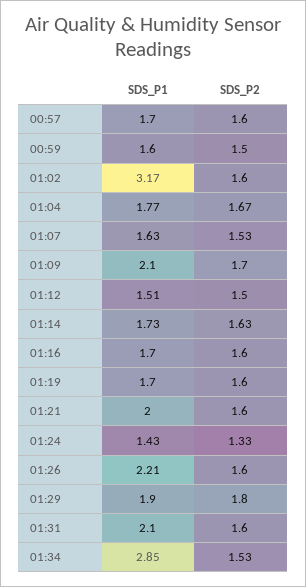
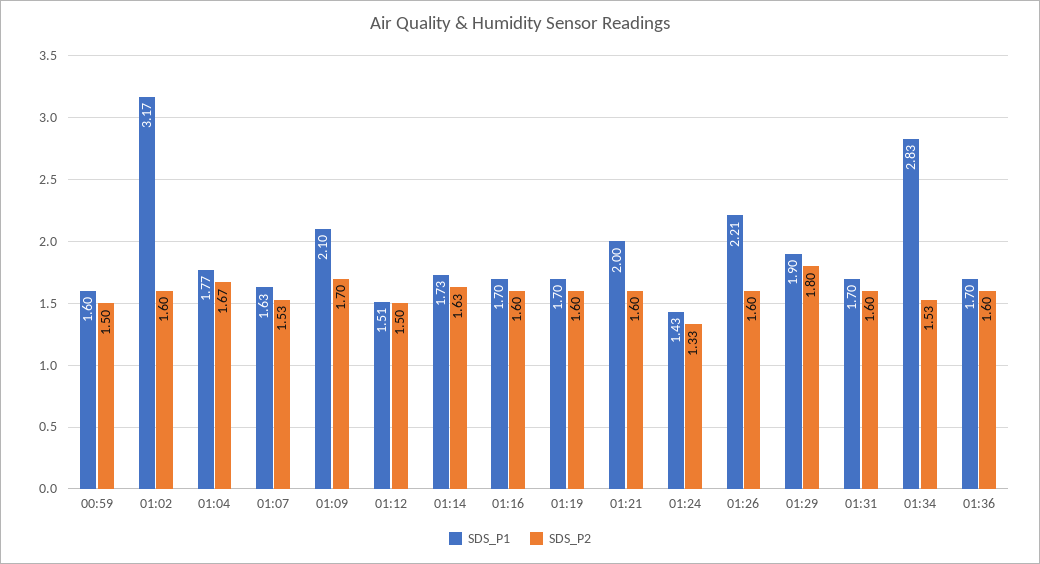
SDS_P1, 00:57: 1.7 -> none
SDS_P2, 00:57: 1.6 -> none
SDS_P1, 01:31: 2.1 -> 1.7
SDS_P1, 01:34: 2.85 -> 2.83
SDS_P1, 01:36: none -> 1.7
SDS_P2, 01:36: none -> 1.6

